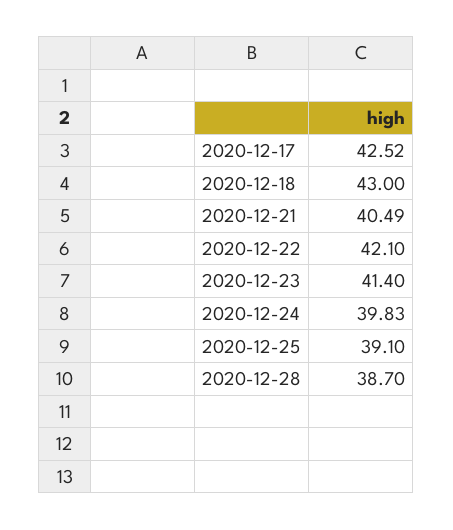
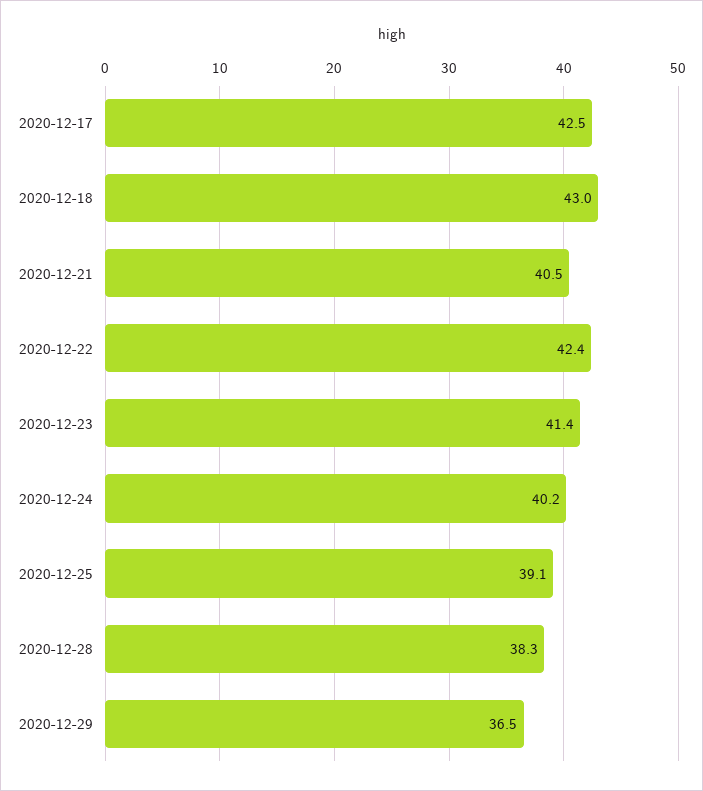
2020-12-22: 42.1 -> 42.4
2020-12-24: 39.83 -> 40.2
2020-12-28: 38.7 -> 38.3
2020-12-29: none -> 36.5

